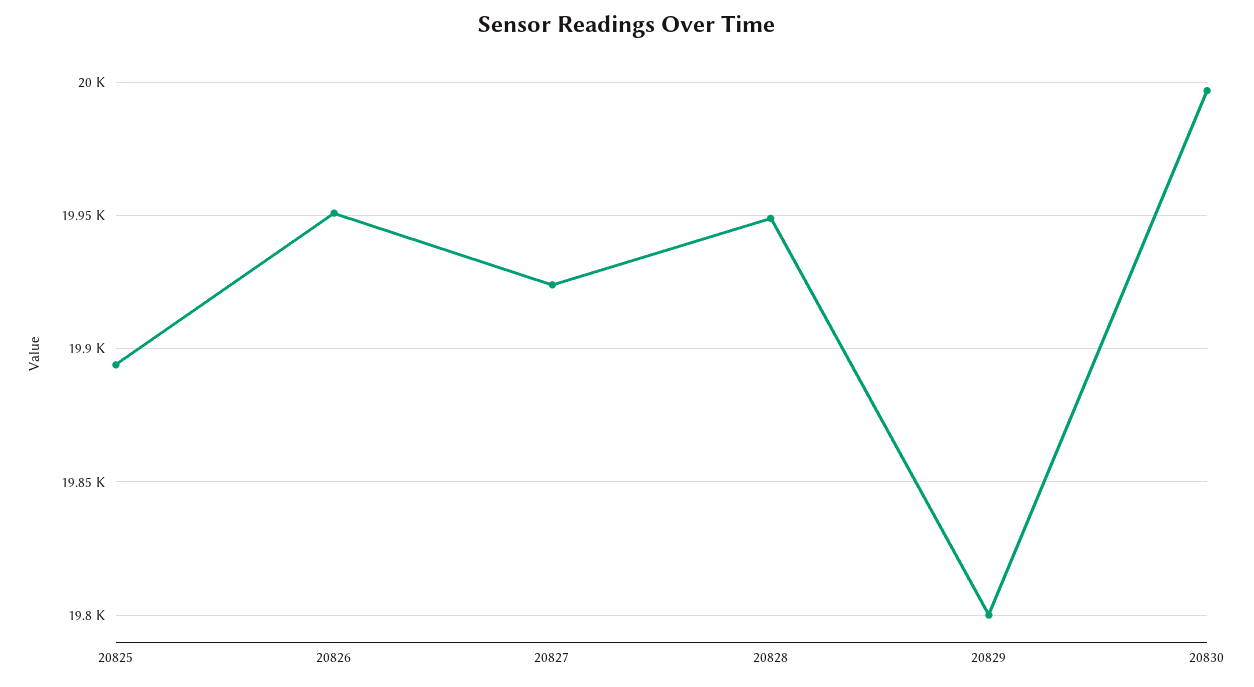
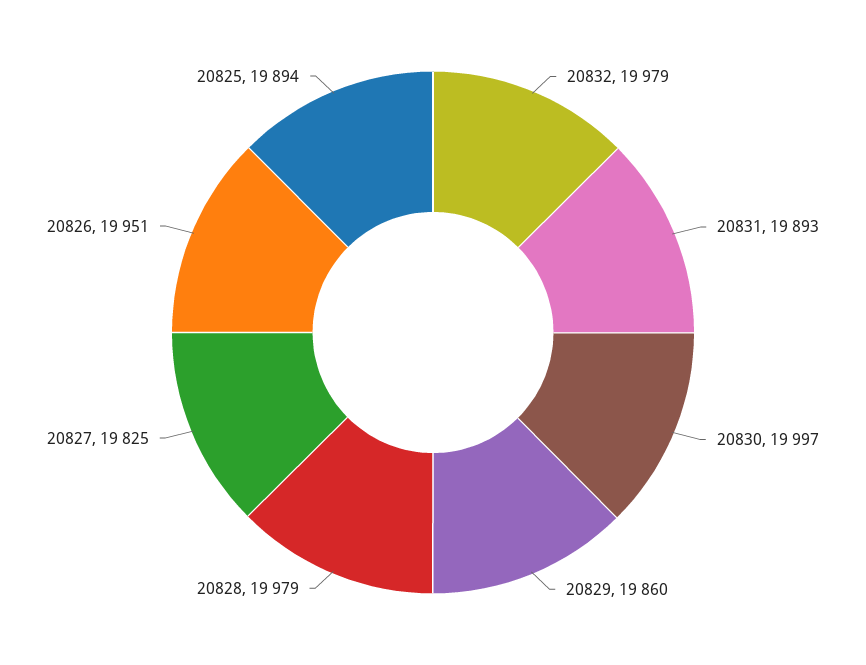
20827: 19925 -> 19825
20828: 19950 -> 19979
20829: 19800 -> 19860
20832: none -> 19979
20831: none -> 19893

